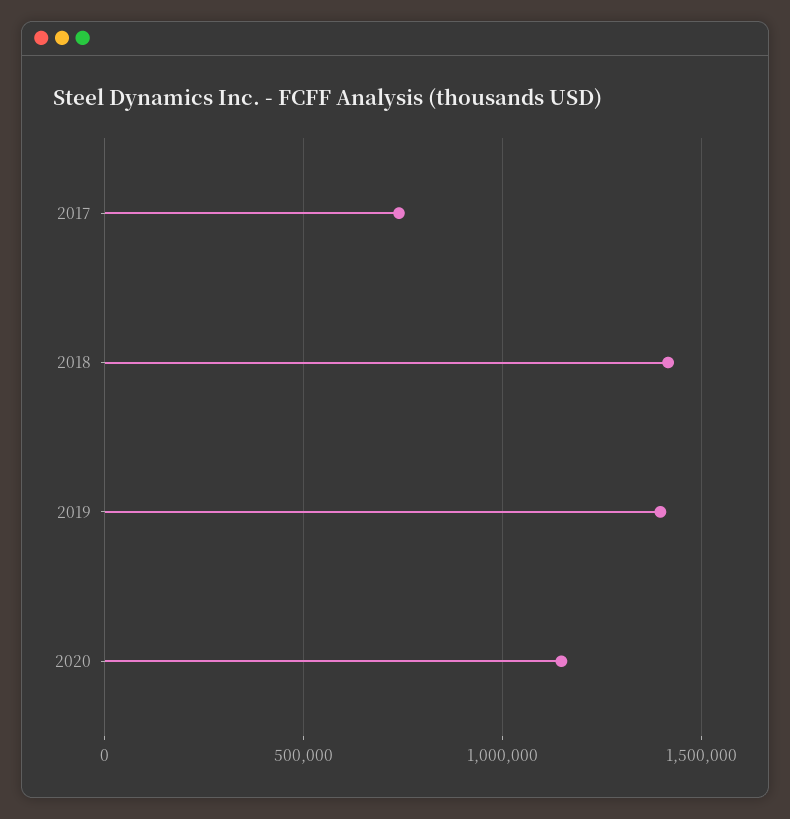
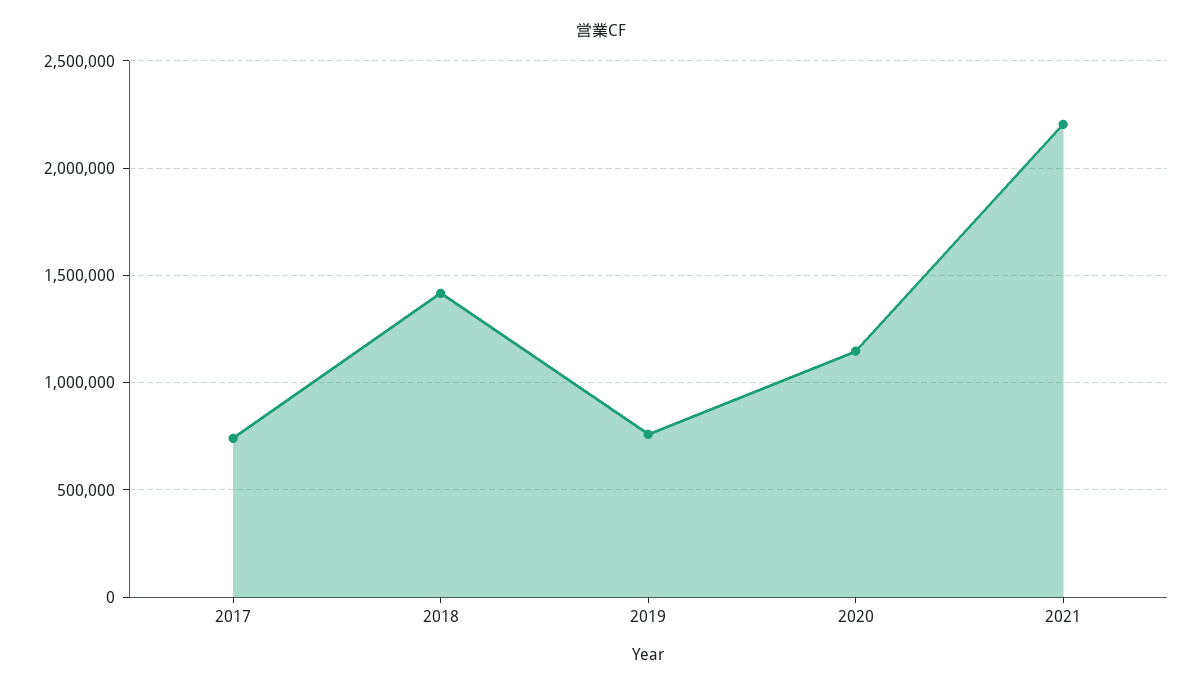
2019: 1400000 -> 750000
2021: none -> 2200000

